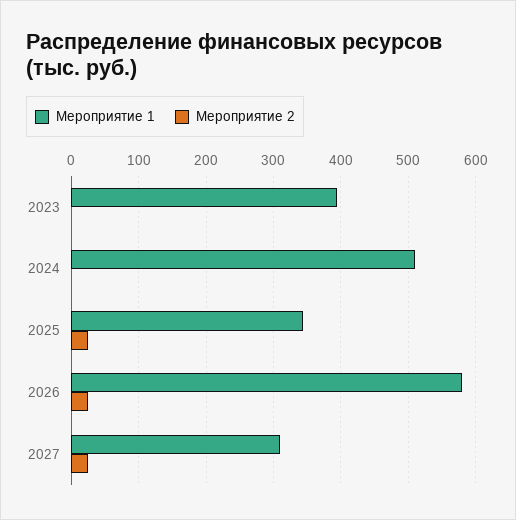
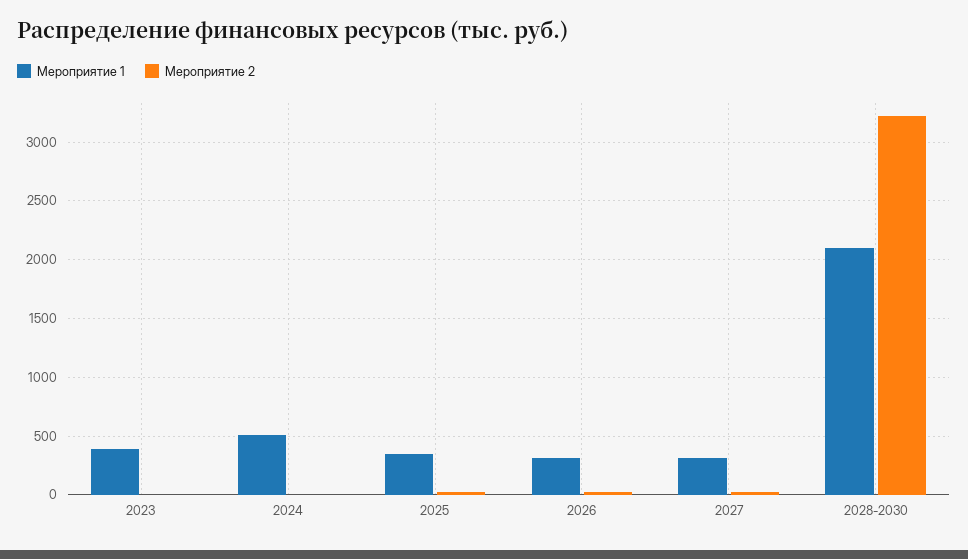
Мероприятие 1, 2026: 580 -> 300
Мероприятие 1, 2028-2030: none -> 2100
Мероприятие 2, 2028-2030: none -> 3200

